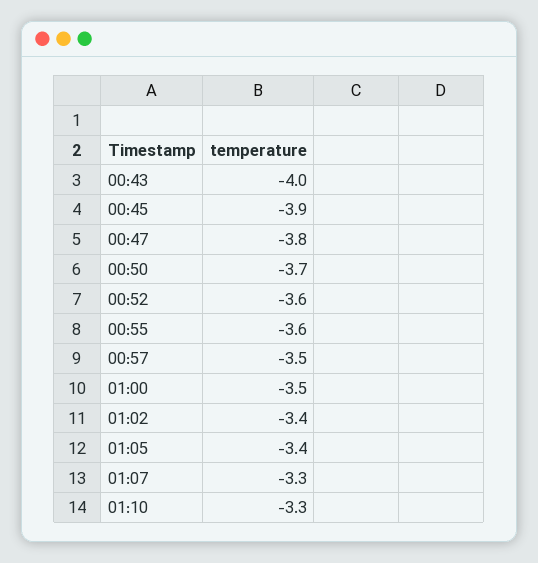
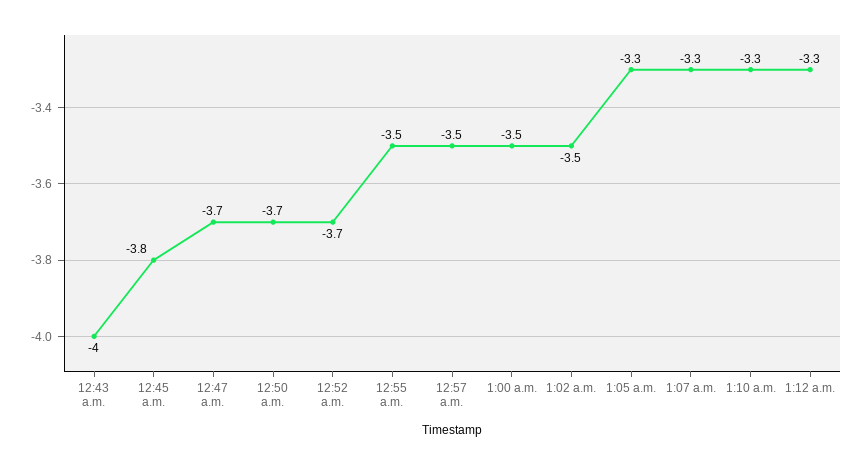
00:45: -3.9 -> -3.8
00:47: -3.8 -> -3.7
00:52: -3.6 -> -3.7
00:55: -3.6 -> -3.5
01:02: -3.4 -> -3.5
01:05: -3.4 -> -3.3
1:12 a.m.: none -> -3.3

